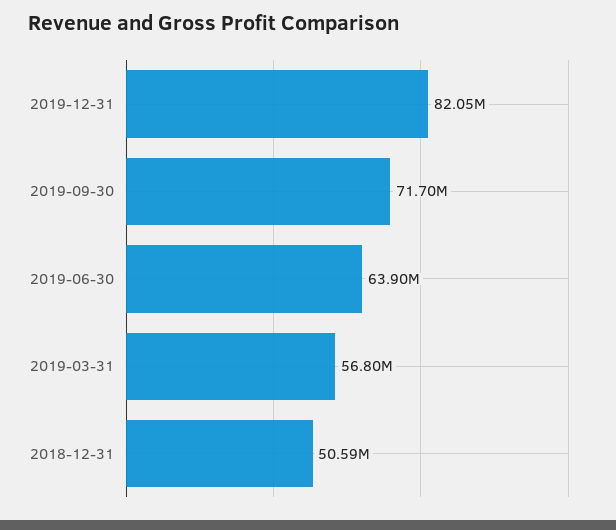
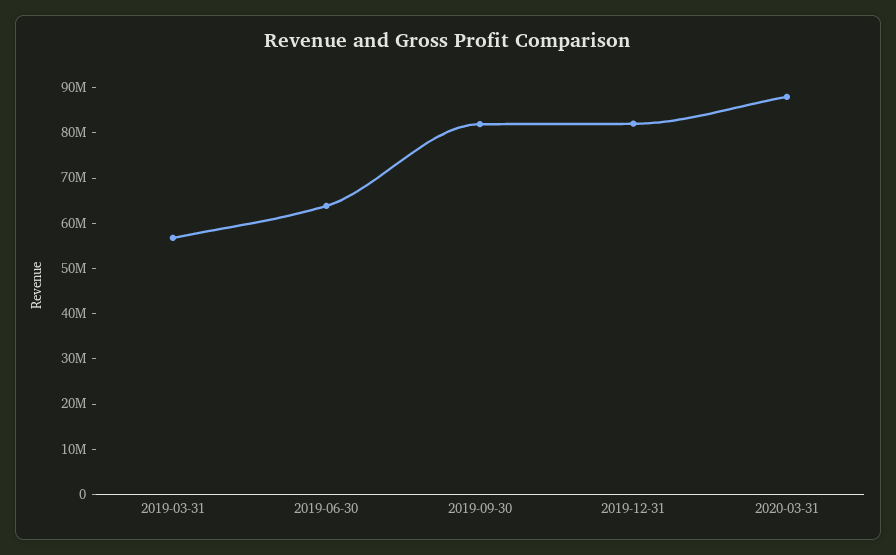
2019-09-30: 71700000 -> 82000000
2018-12-31: 50590000 -> none
2020-03-31: none -> 88000000

